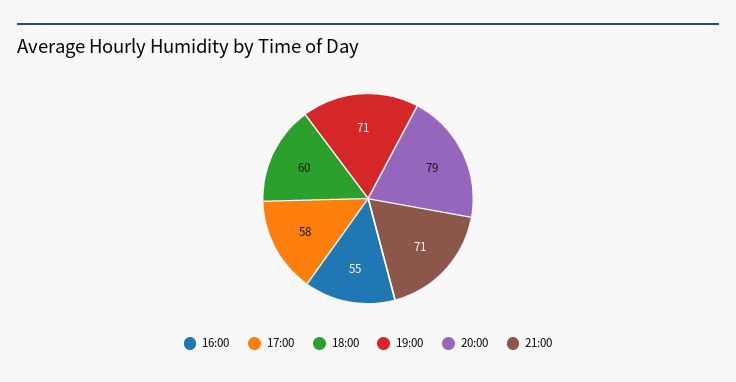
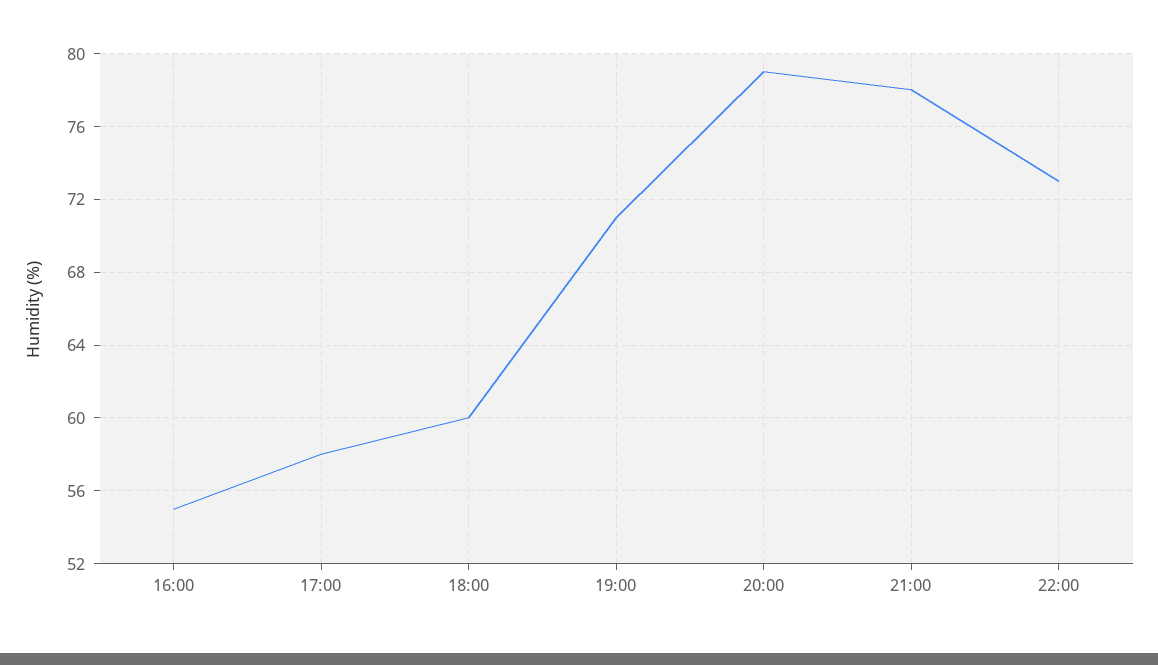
21:00: 71 -> 78
22:00: none -> 73

